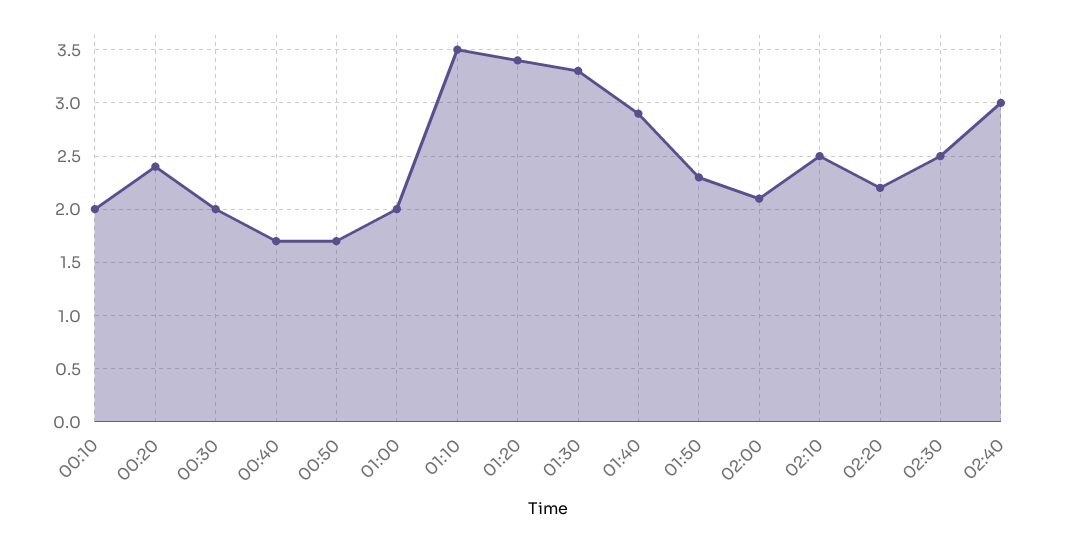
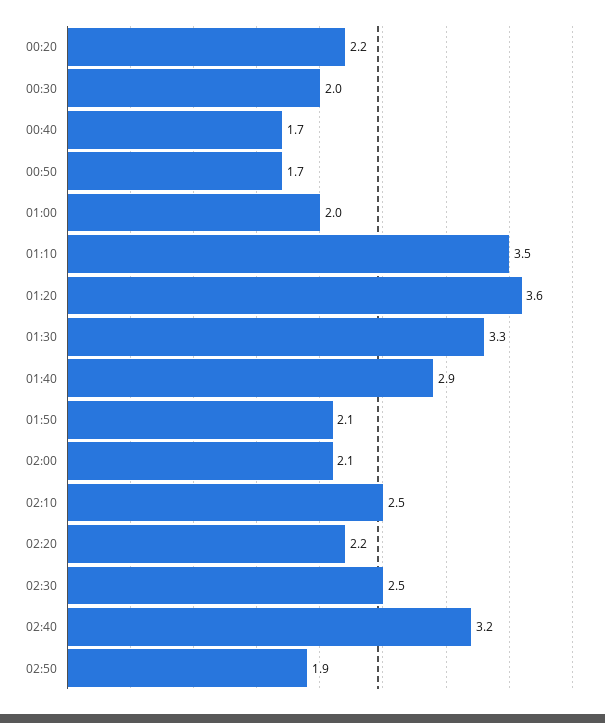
00:10: 2 -> none
00:20: 2.4 -> 2.2
01:20: 3.4 -> 3.6
01:50: 2.3 -> 2.1
02:40: 3 -> 3.2
02:50: none -> 1.9

